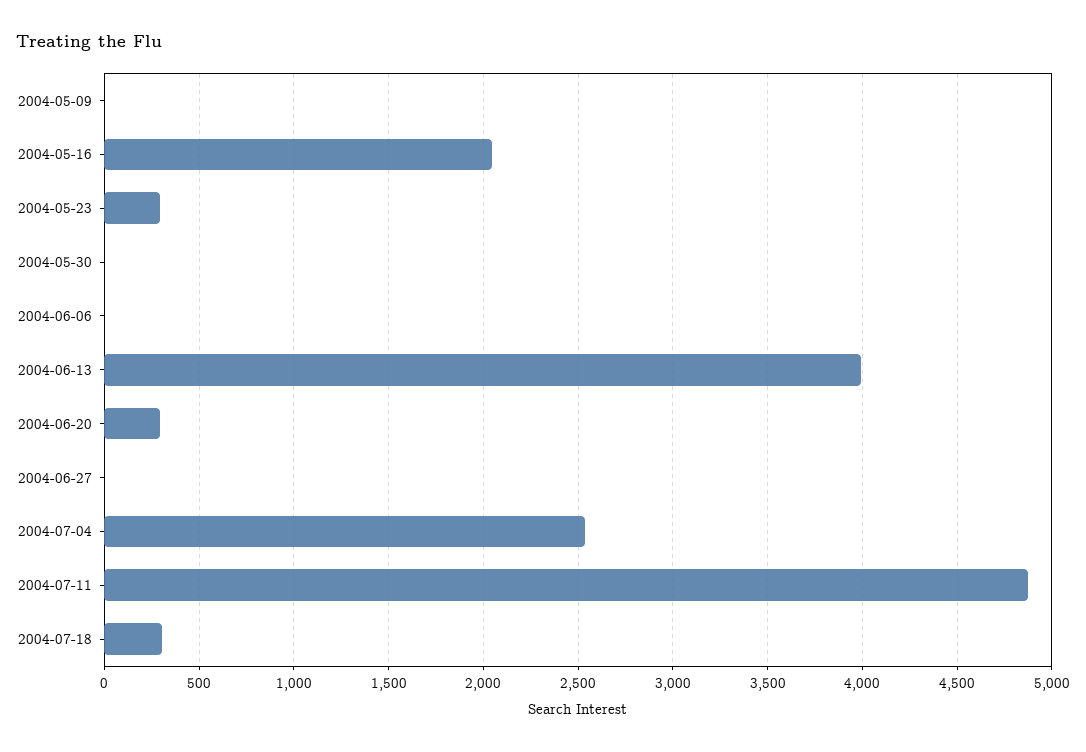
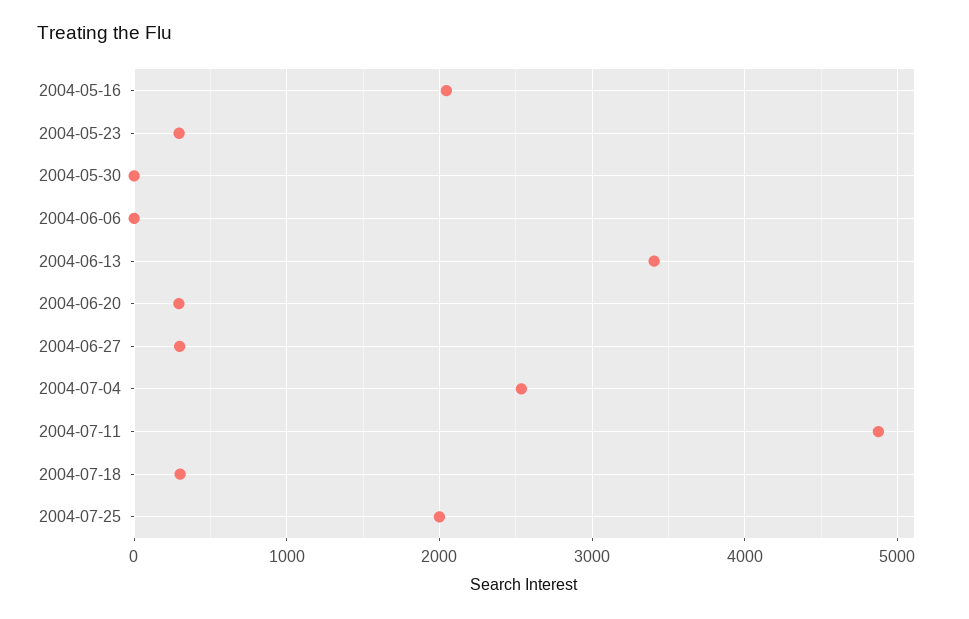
2004-05-09: 0 -> none
2004-06-13: 4000 -> 3400
2004-06-27: 0 -> 300
2004-07-25: none -> 2000

